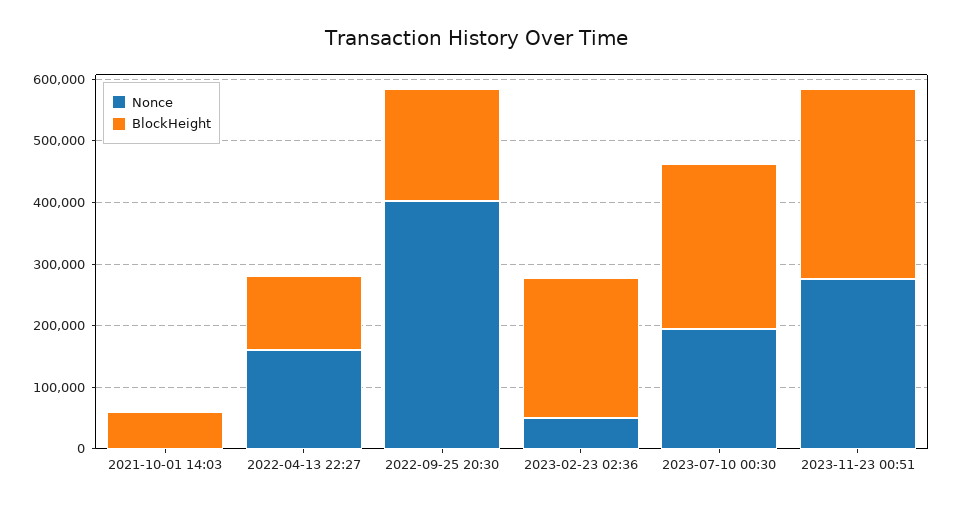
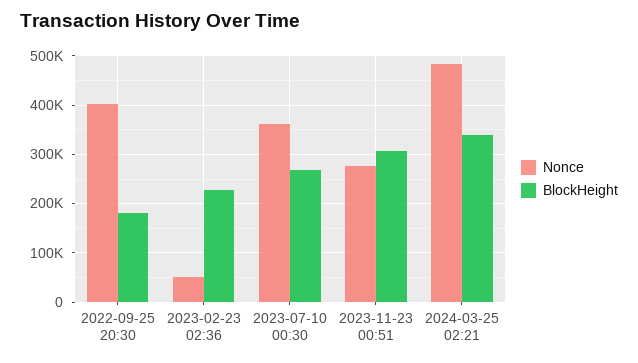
Nonce, 2021-10-01 14:03: 0 -> none
BlockHeight, 2021-10-01 14:03: 60000 -> none
Nonce, 2022-04-13 22:27: 160000 -> none
BlockHeight, 2022-04-13 22:27: 120000 -> none
Nonce, 2023-07-10 00:30: 200000 -> 360000
Nonce, 2024-03-25 02:21: none -> 480000
BlockHeight, 2024-03-25 02:21: none -> 340000

